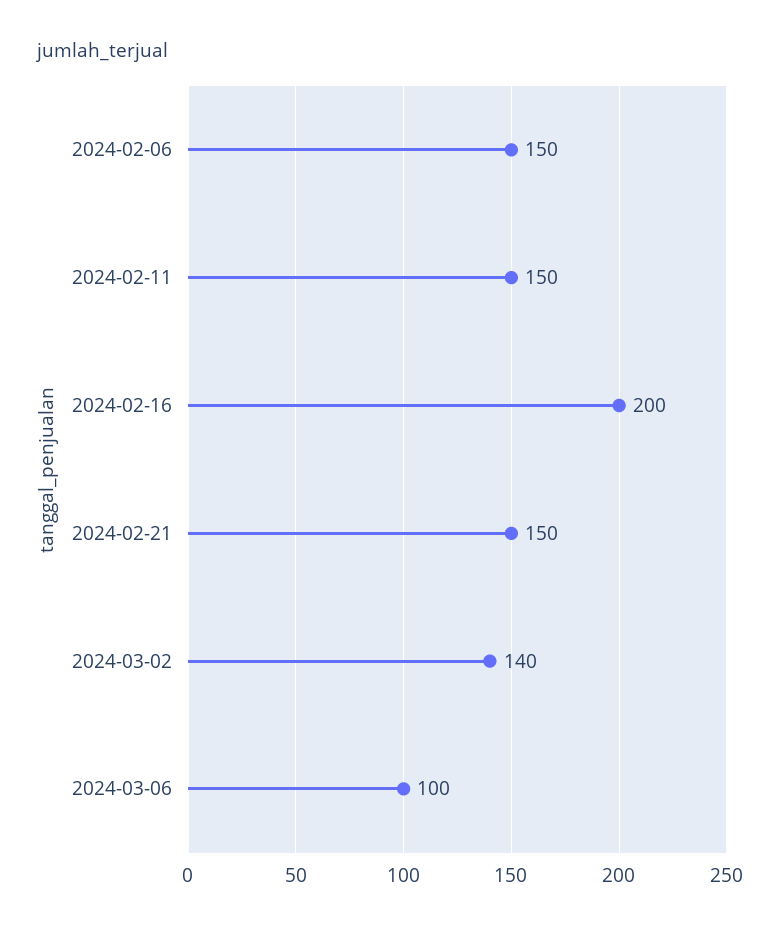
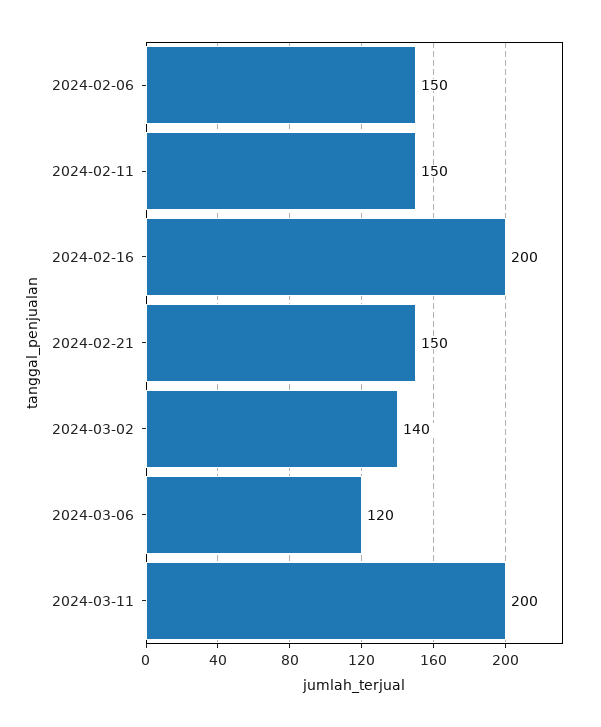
2024-03-06: 100 -> 120
2024-03-11: none -> 200

